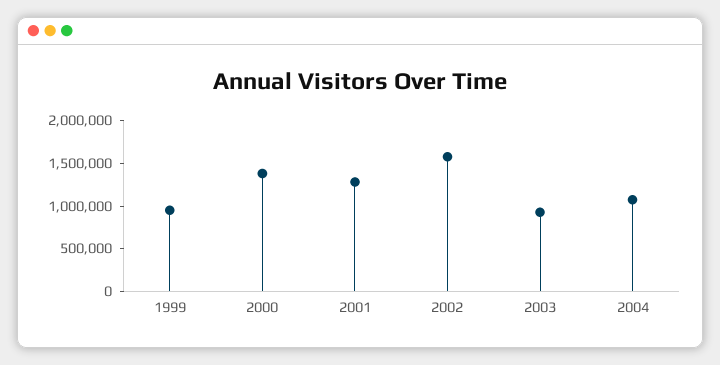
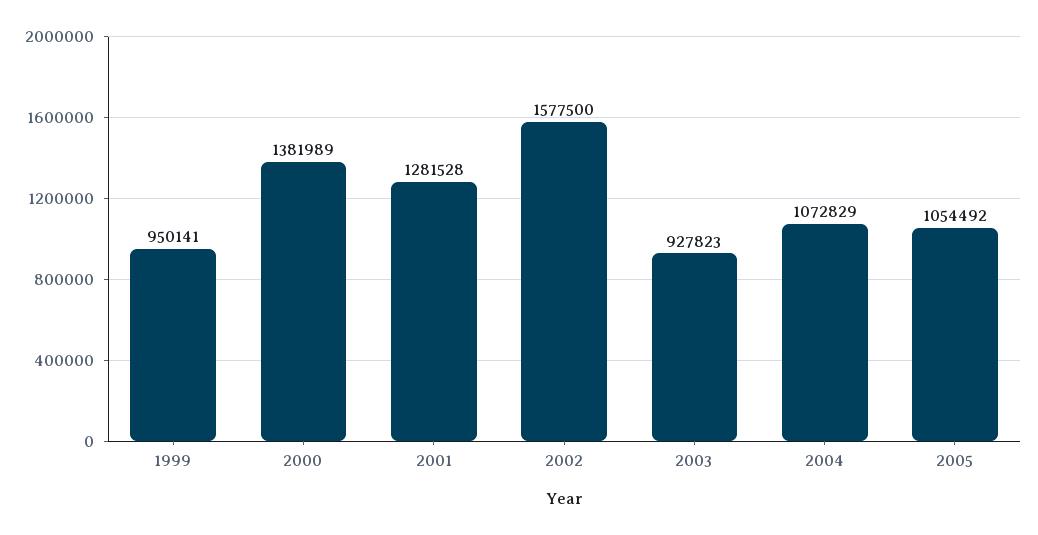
2005: none -> 1054492

